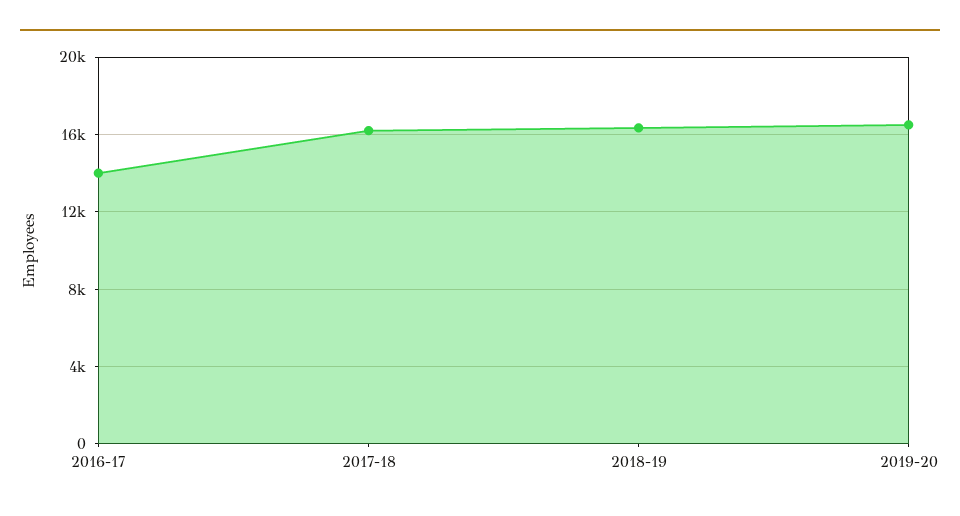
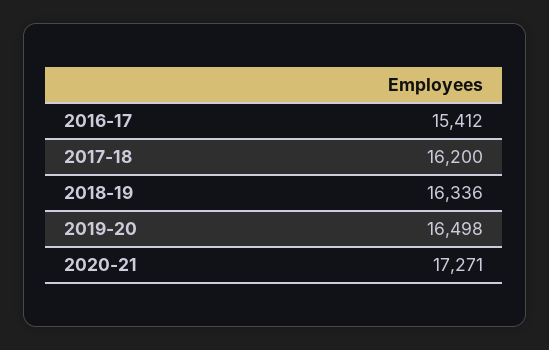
2016-17: 14000 -> 15412
2020-21: none -> 17271

